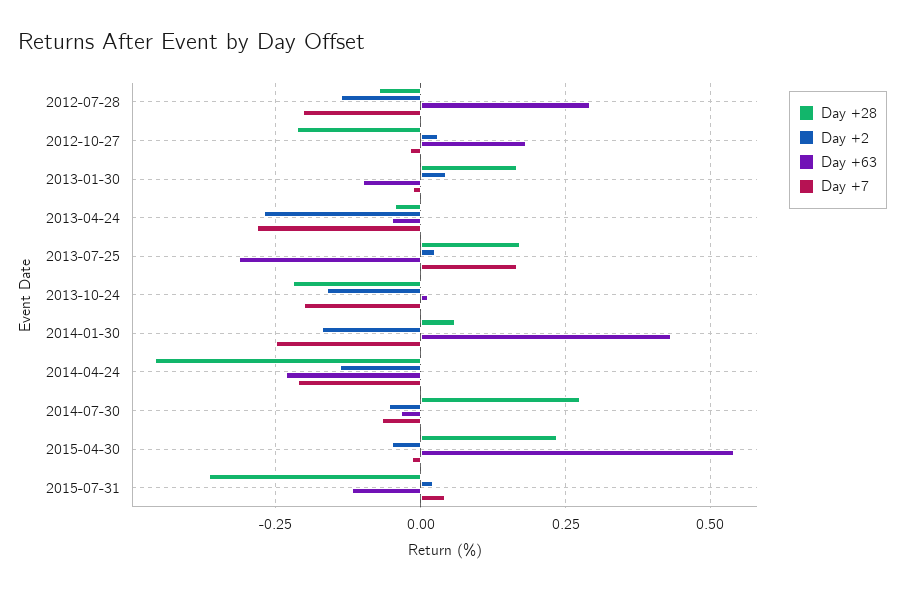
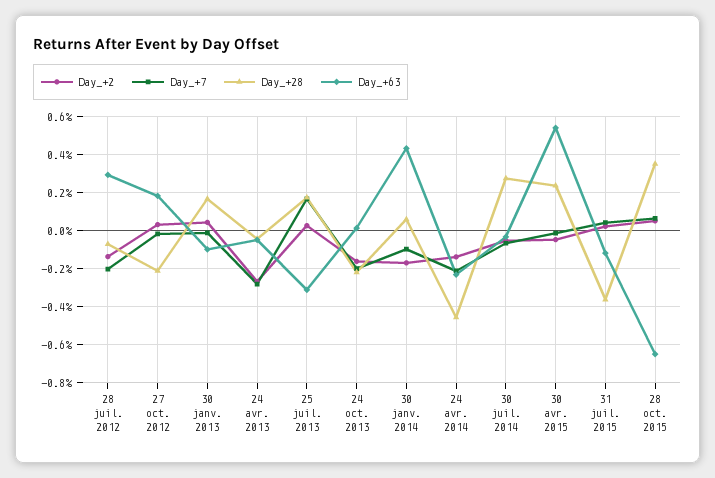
Day +7, 2014-01-30: -0.25 -> -0.1
Day +2, 28 oct. 2015: none -> 0.05
Day +7, 28 oct. 2015: none -> 0.05
Day +28, 28 oct. 2015: none -> 0.35
Day +63, 28 oct. 2015: none -> -0.65

